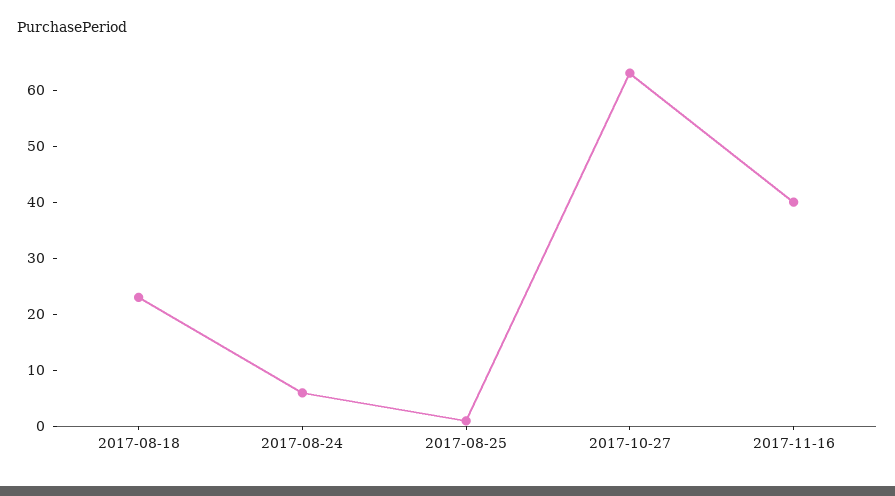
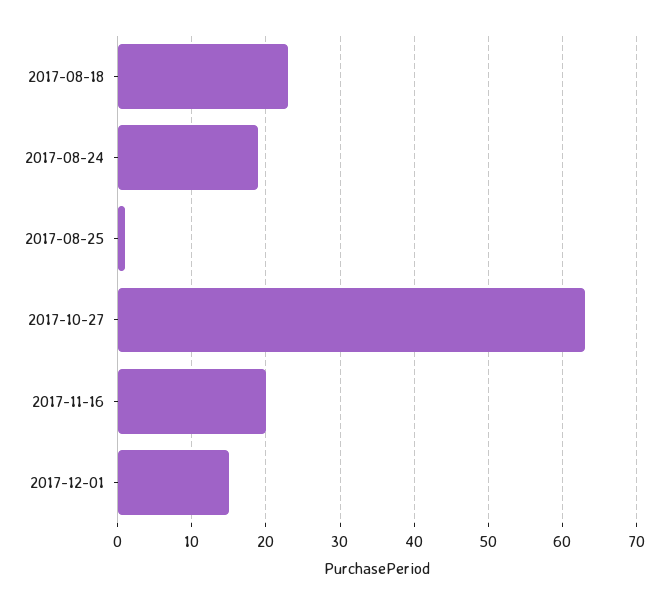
2017-08-24: 5 -> 19
2017-11-16: 40 -> 20
2017-12-01: none -> 15

